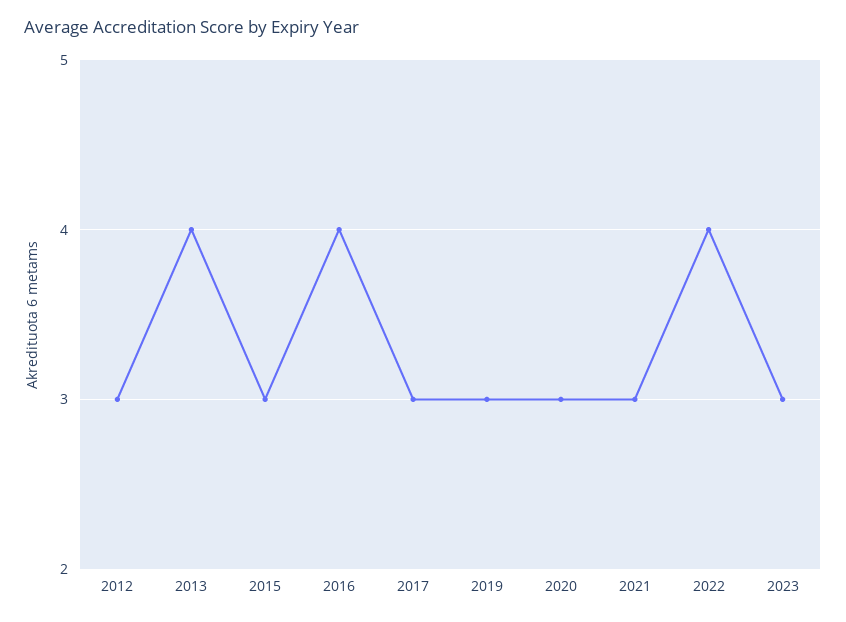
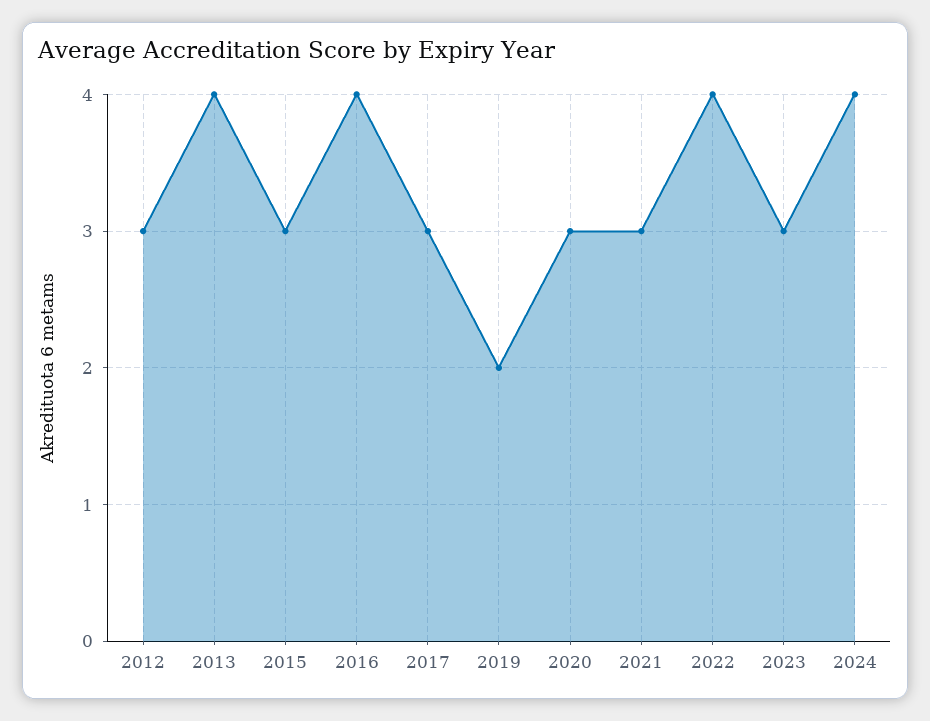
2019: 3 -> 2
2024: none -> 4

